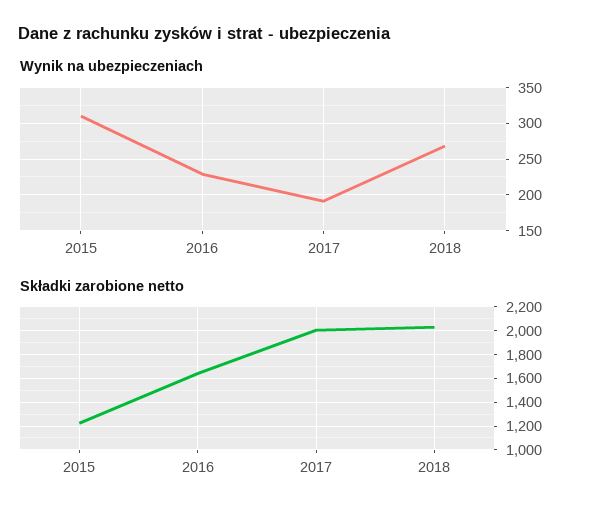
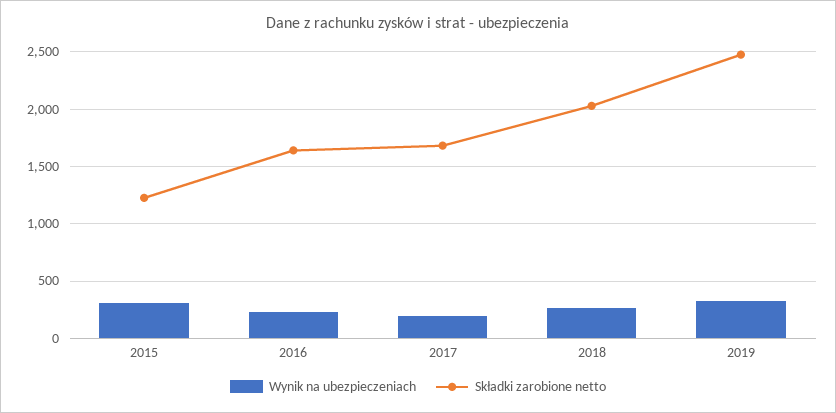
Składki zarobione netto, 2017: 2000 -> 1700
Wynik na ubezpieczeniach, 2019: none -> 300
Składki zarobione netto, 2019: none -> 2500

